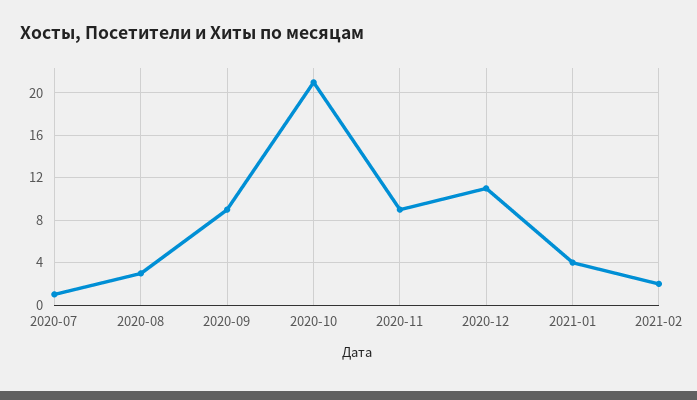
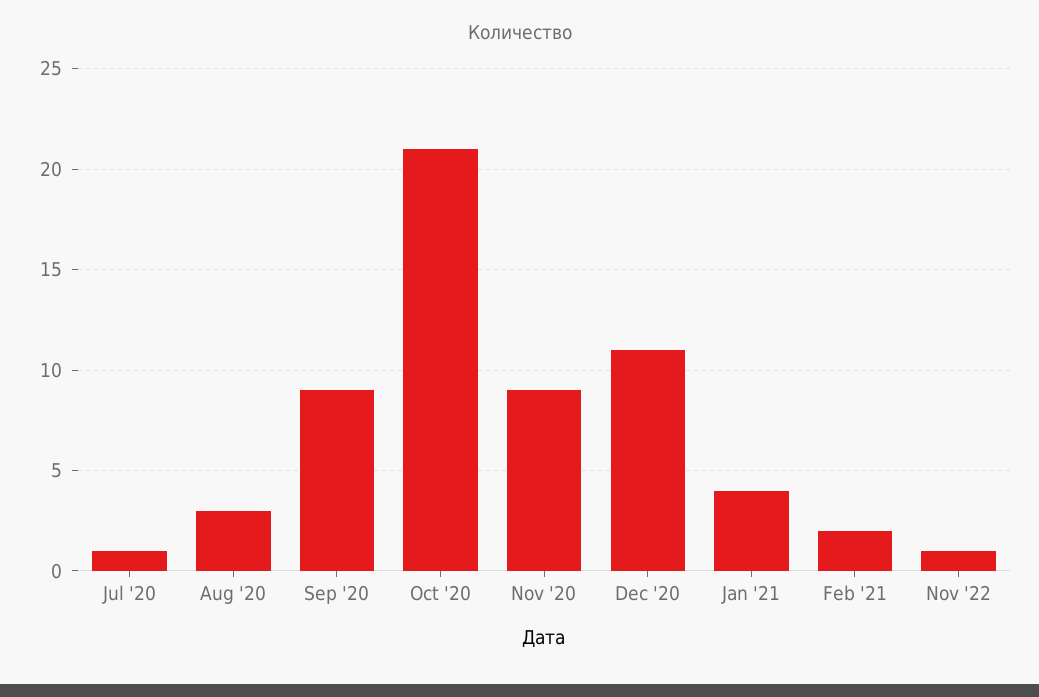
Nov '22: none -> 1

